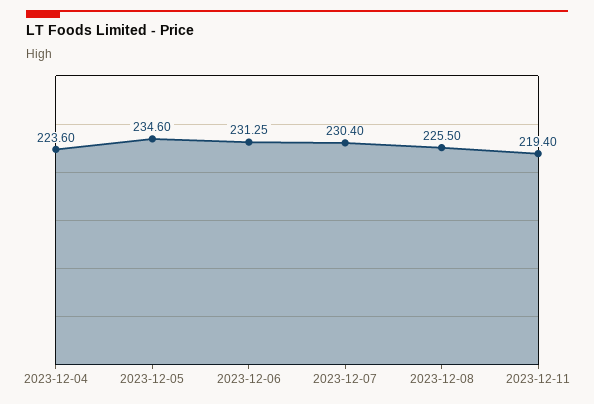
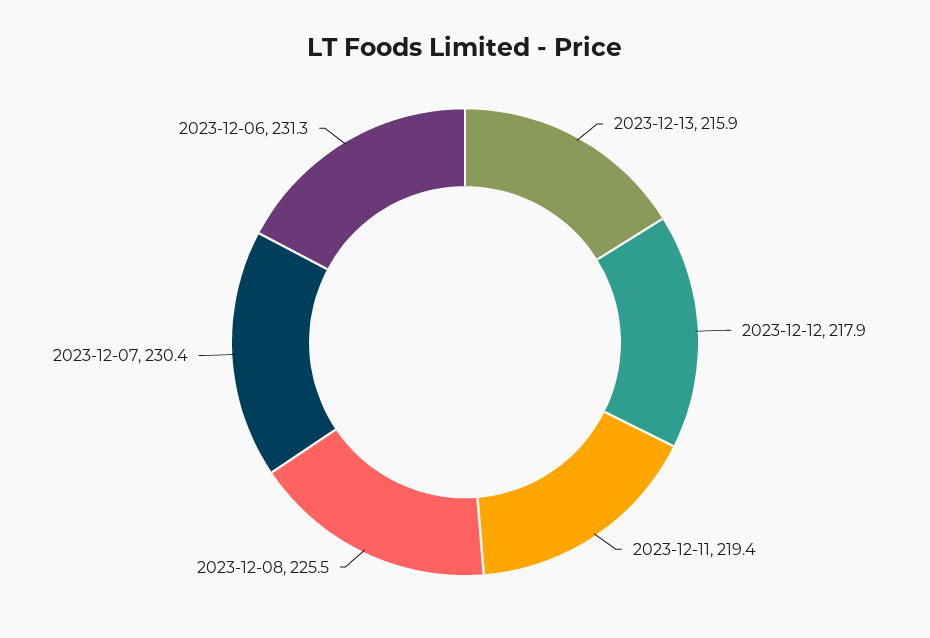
2023-12-04: 223.6 -> none
2023-12-05: 234.6 -> none
2023-12-13: none -> 215.9
2023-12-12: none -> 217.9

